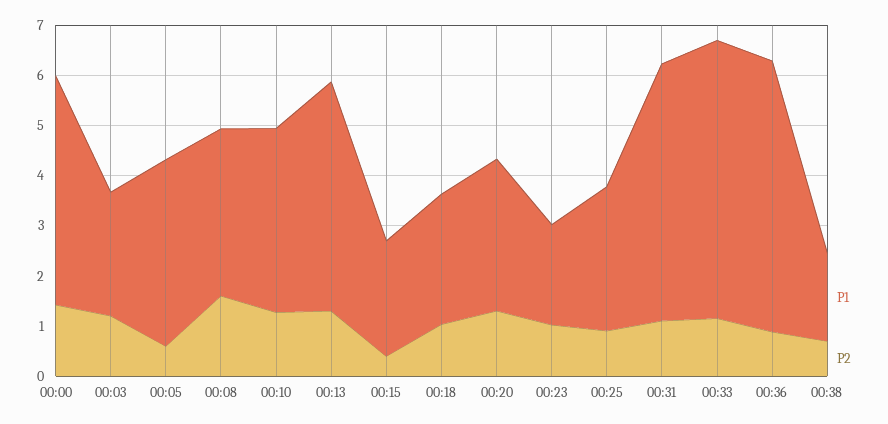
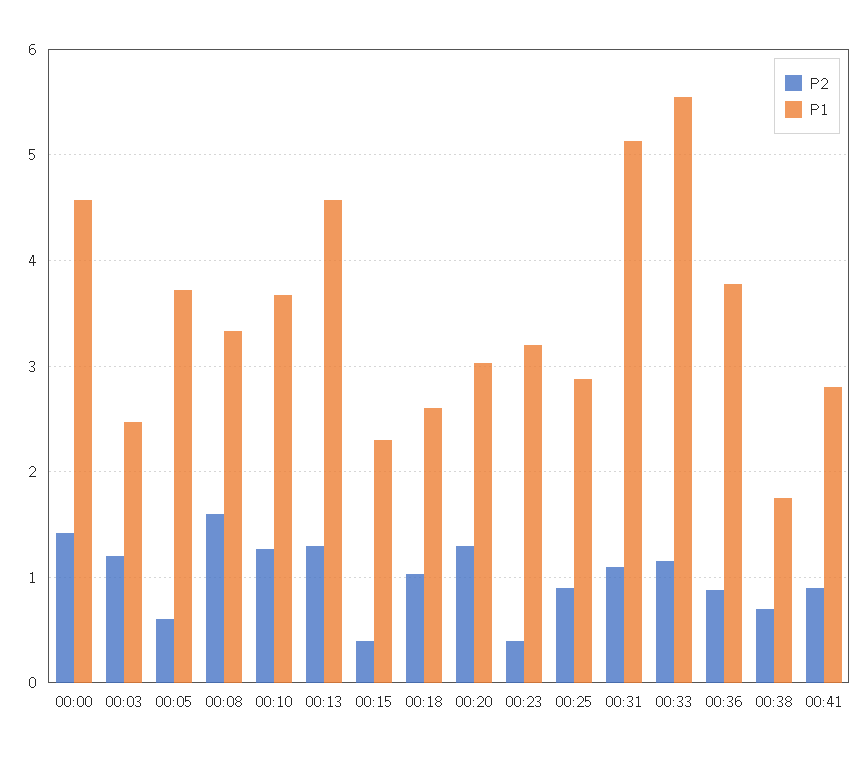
P1, 00:23: 2 -> 3.2
P2, 00:23: 1 -> 0.4
P1, 00:36: 5.4 -> 3.8
P2, 00:41: none -> 0.9
P1, 00:41: none -> 2.8

